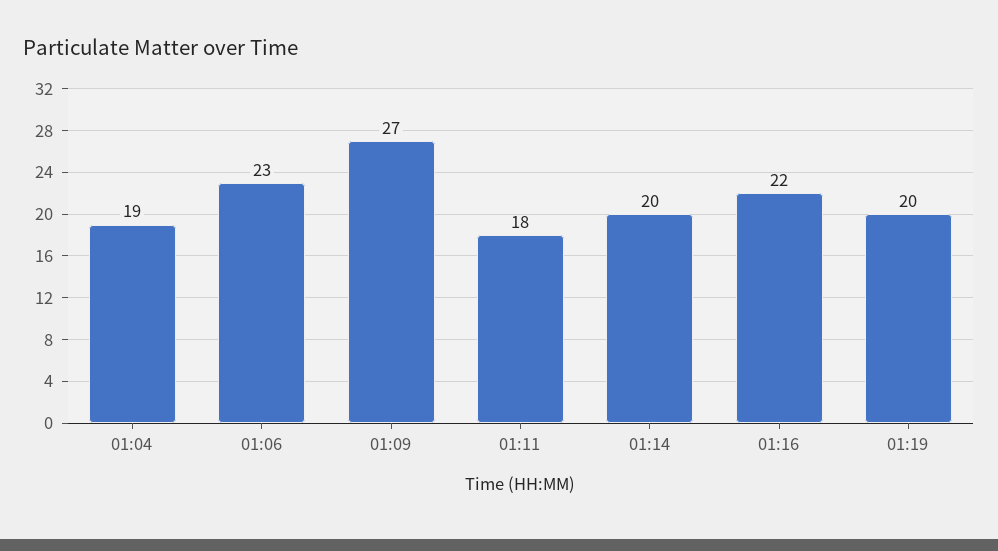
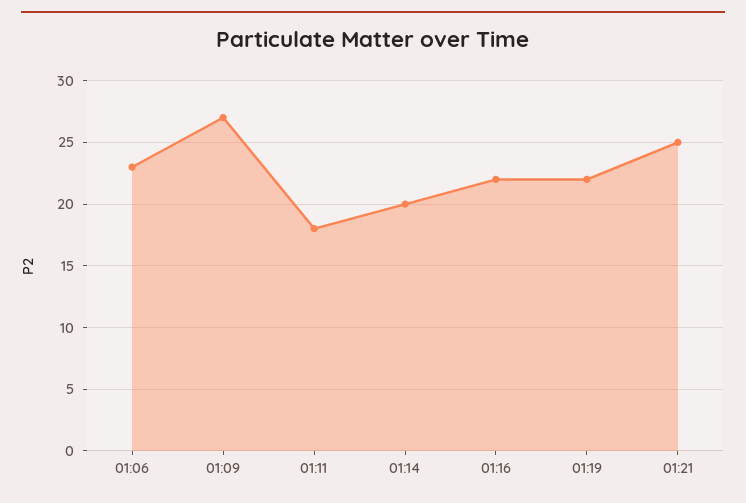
01:04: 19 -> none
01:19: 20 -> 22
01:21: none -> 25

